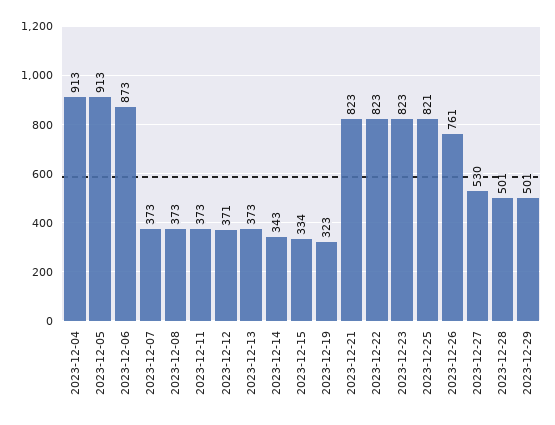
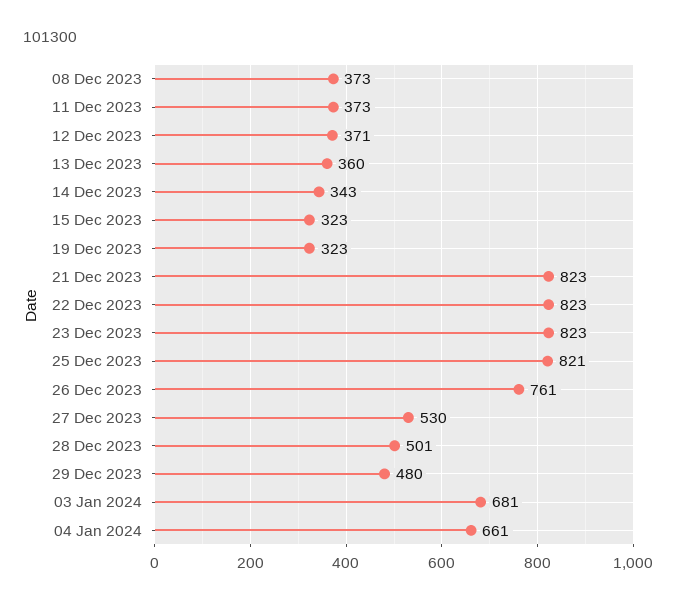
2023-12-04: 913 -> none
2023-12-05: 913 -> none
2023-12-06: 873 -> none
2023-12-07: 373 -> none
2023-12-13: 373 -> 360
2023-12-15: 334 -> 323
2023-12-29: 501 -> 480
03 Jan 2024: none -> 681
04 Jan 2024: none -> 661

